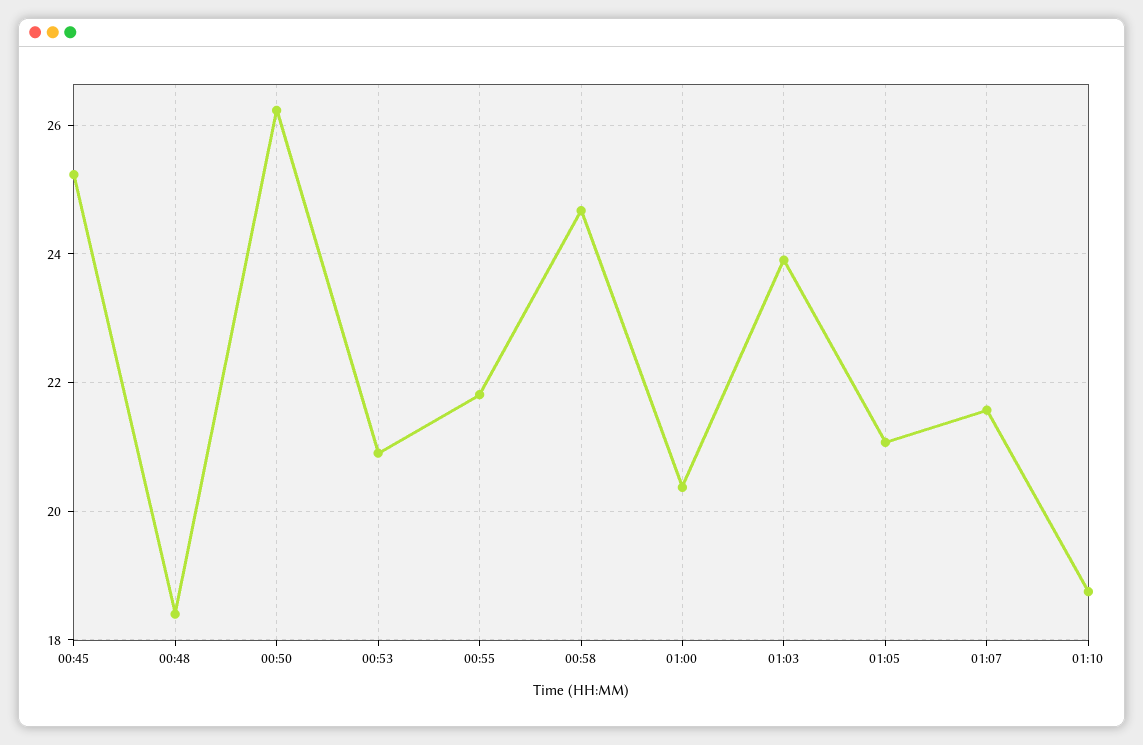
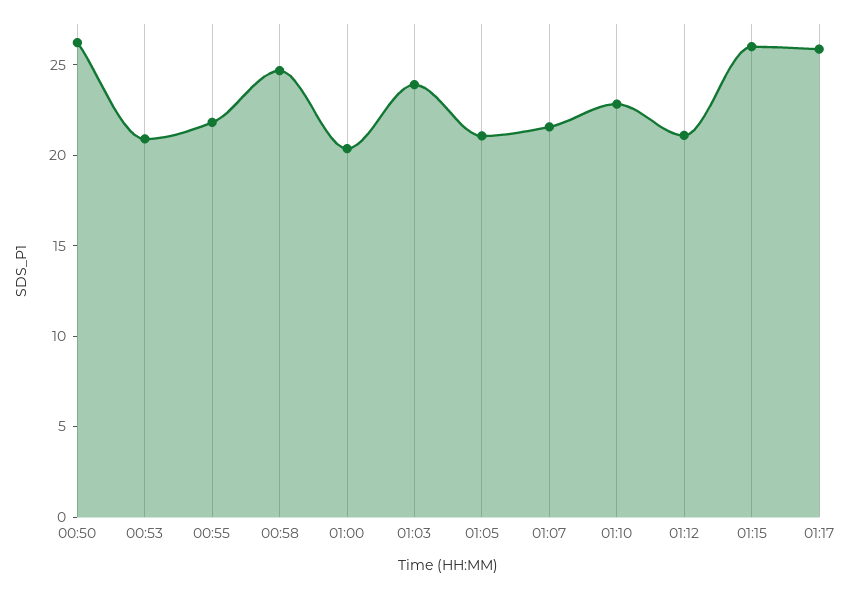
00:45: 25.2 -> none
00:48: 18.4 -> none
01:10: 18.8 -> 23
01:12: none -> 21
01:15: none -> 26
01:17: none -> 26

